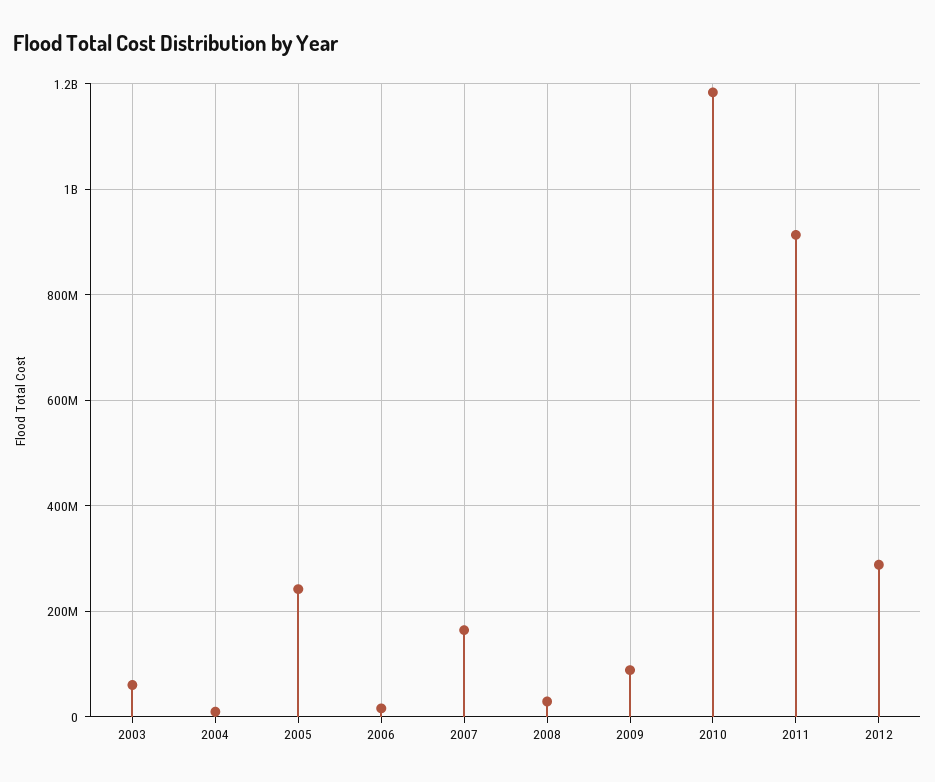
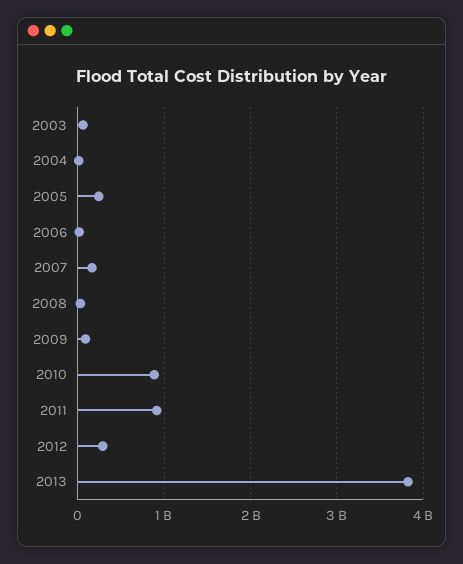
2010: 1180000000 -> 900000000
2013: none -> 3800000000

